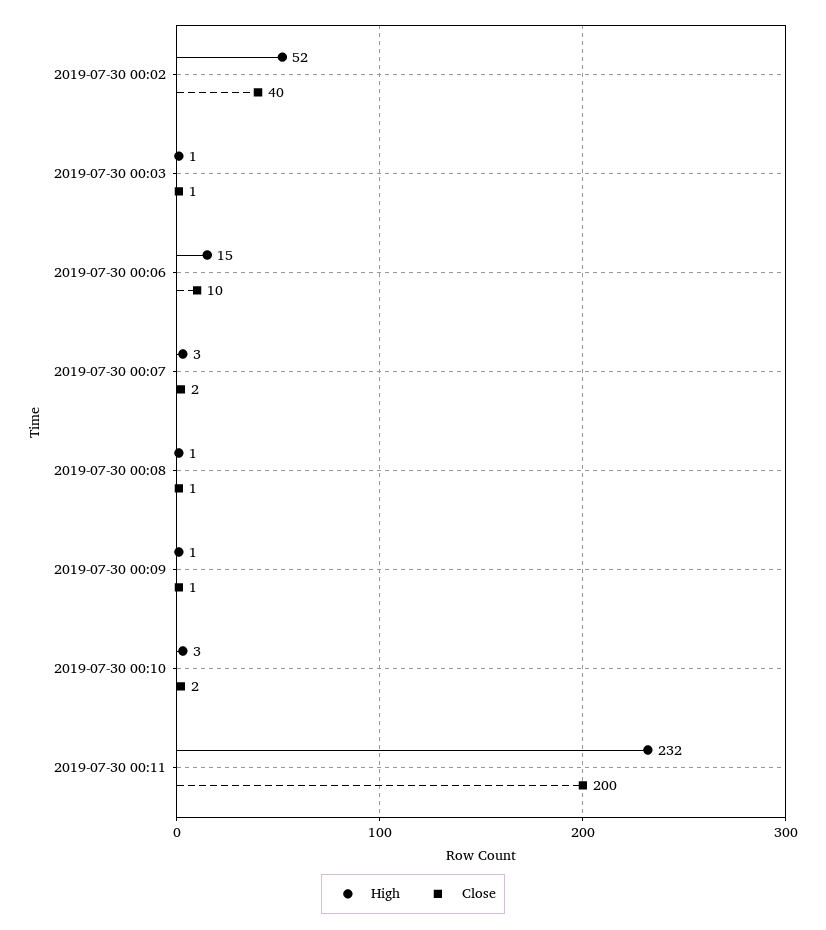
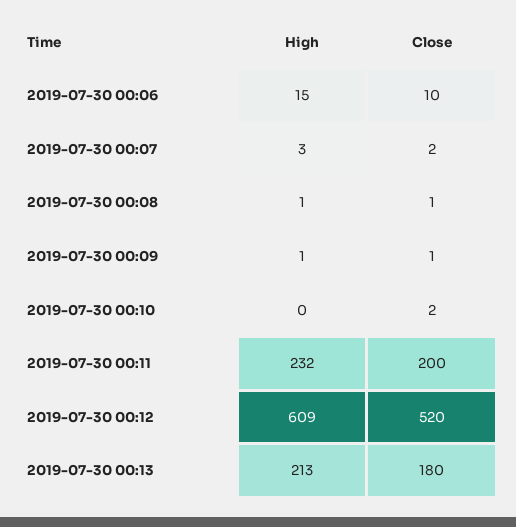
High, 2019-07-30 00:02: 52 -> none
Close, 2019-07-30 00:02: 40 -> none
High, 2019-07-30 00:03: 1 -> none
Close, 2019-07-30 00:03: 1 -> none
High, 2019-07-30 00:10: 3 -> 0
High, 2019-07-30 00:12: none -> 609
Close, 2019-07-30 00:12: none -> 520
High, 2019-07-30 00:13: none -> 213
Close, 2019-07-30 00:13: none -> 180

